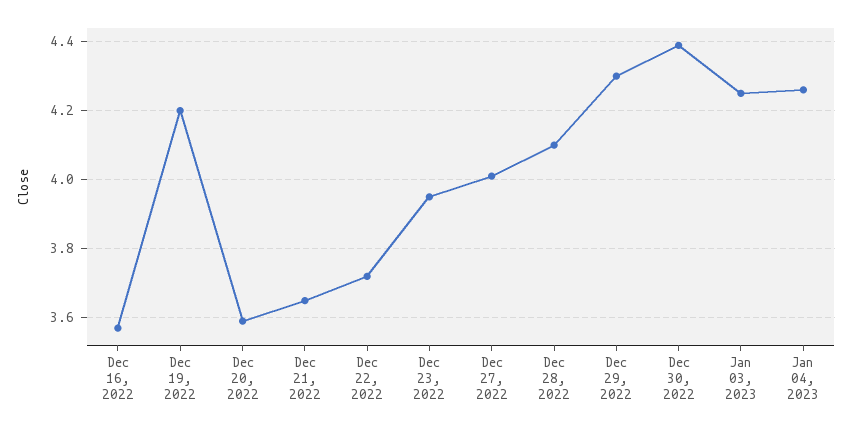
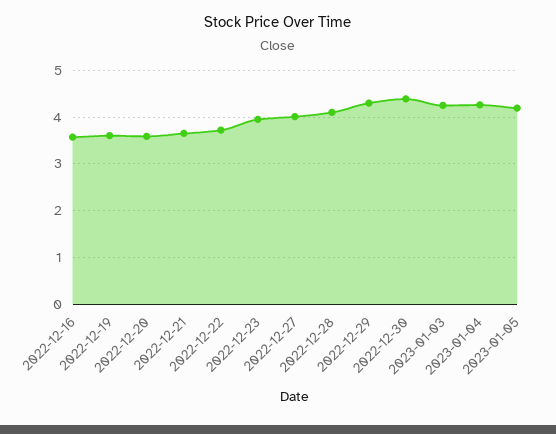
Dec 19, 2022: 4.2 -> 3.6
2023-01-05: none -> 4.2

